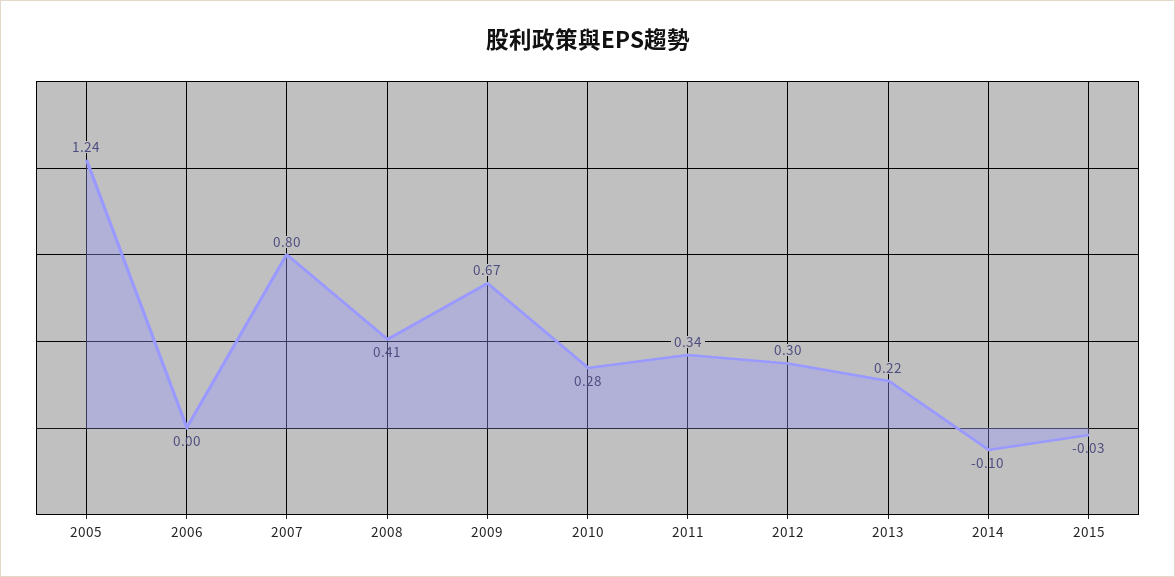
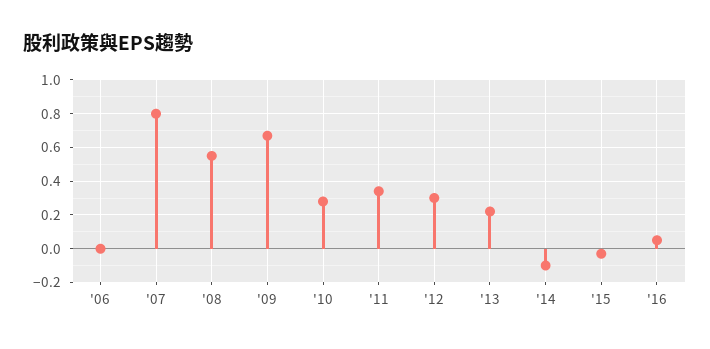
2005: 1.24 -> none
2008: 0.41 -> 0.55
'16: none -> 0.05

